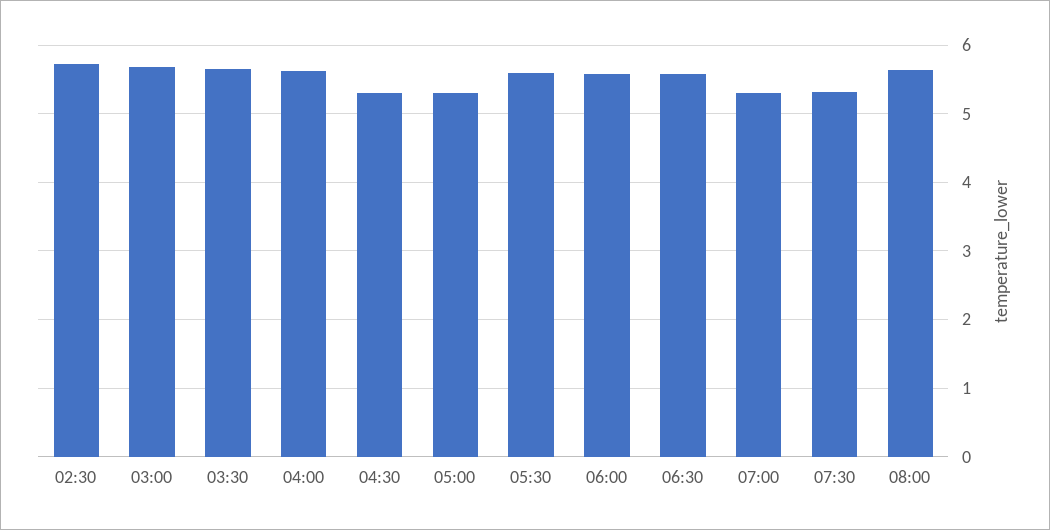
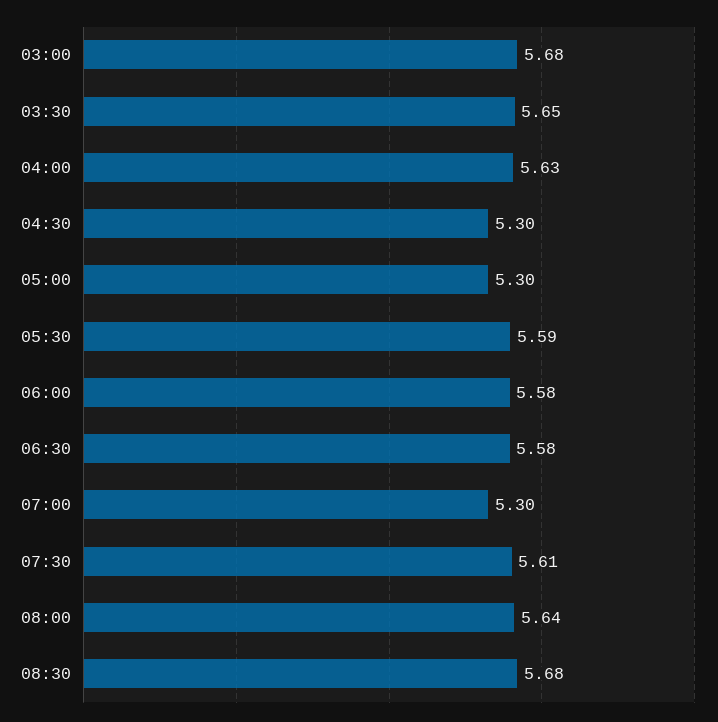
02:30: 5.7 -> none
07:30: 5.3 -> 5.61
08:30: none -> 5.68

